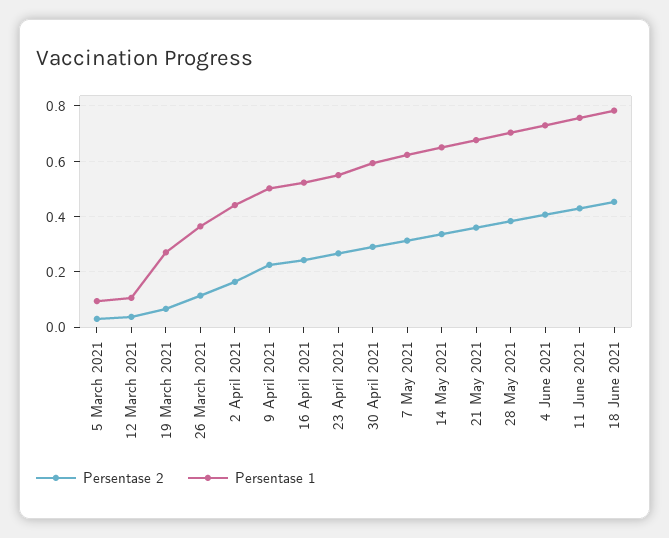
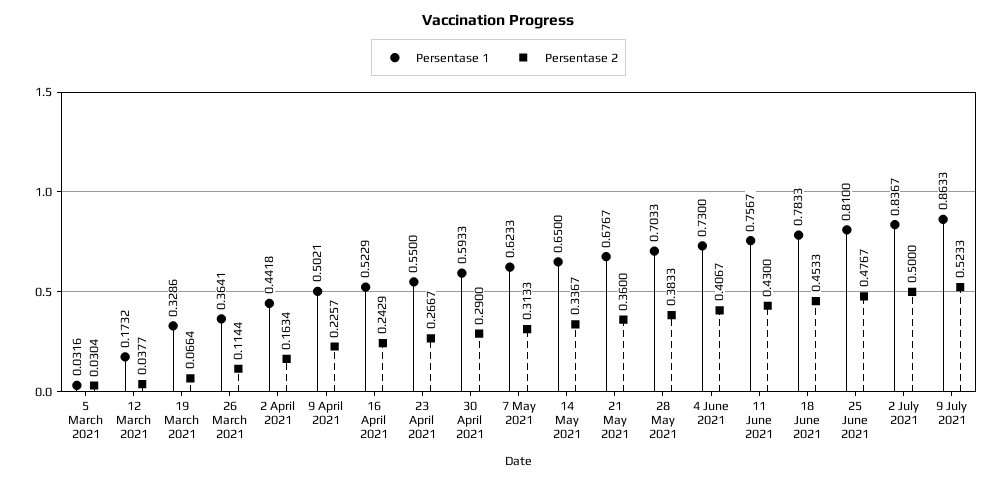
Persentase 1, 5 March 2021: 0.1 -> 0.0316
Persentase 1, 12 March 2021: 0.1 -> 0.1732
Persentase 1, 19 March 2021: 0.275 -> 0.3286
Persentase 1, 25 June 2021: none -> 0.81
Persentase 2, 25 June 2021: none -> 0.4767
Persentase 1, 2 July 2021: none -> 0.8367
Persentase 2, 2 July 2021: none -> 0.5
Persentase 1, 9 July 2021: none -> 0.8633
Persentase 2, 9 July 2021: none -> 0.5233

